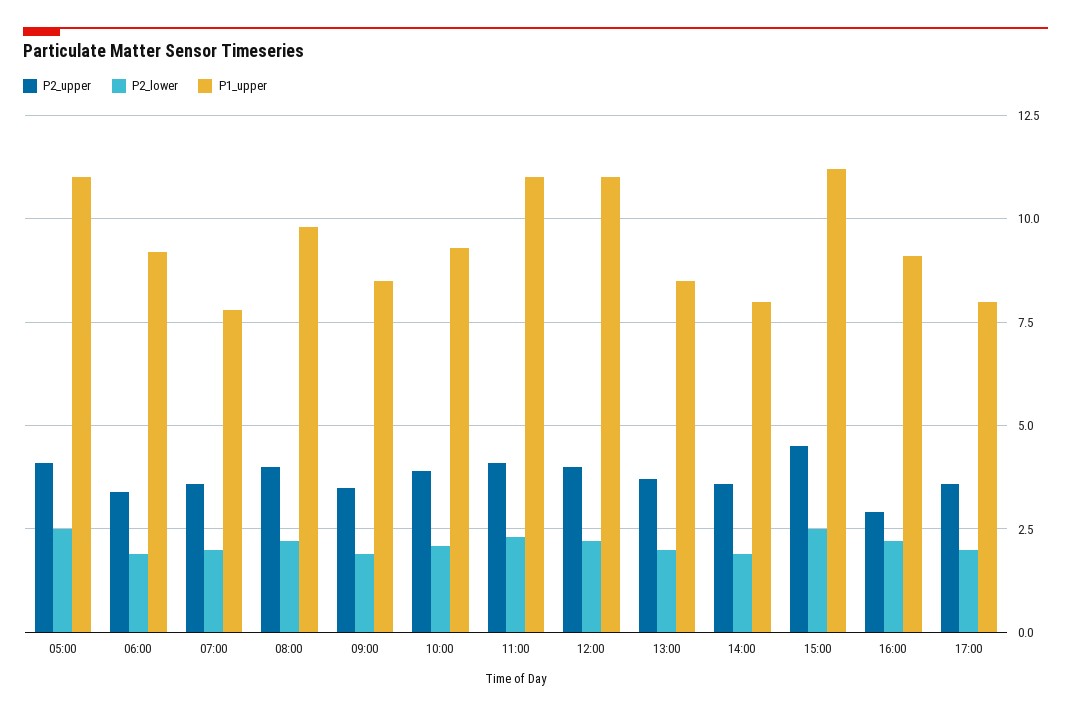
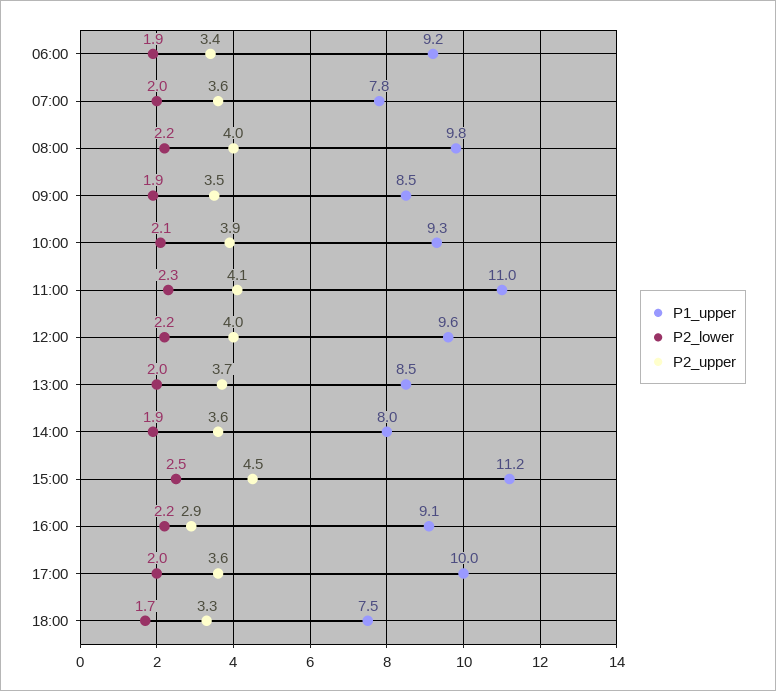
P2_upper, 05:00: 4 -> none
P2_lower, 05:00: 2.5 -> none
P1_upper, 05:00: 11 -> none
P1_upper, 12:00: 11 -> 9.6
P1_upper, 17:00: 8 -> 10
P1_upper, 18:00: none -> 7.5
P2_lower, 18:00: none -> 1.7
P2_upper, 18:00: none -> 3.3

